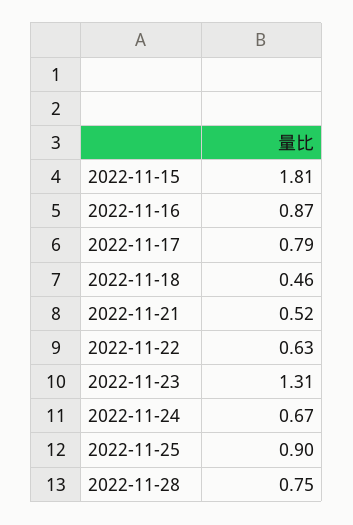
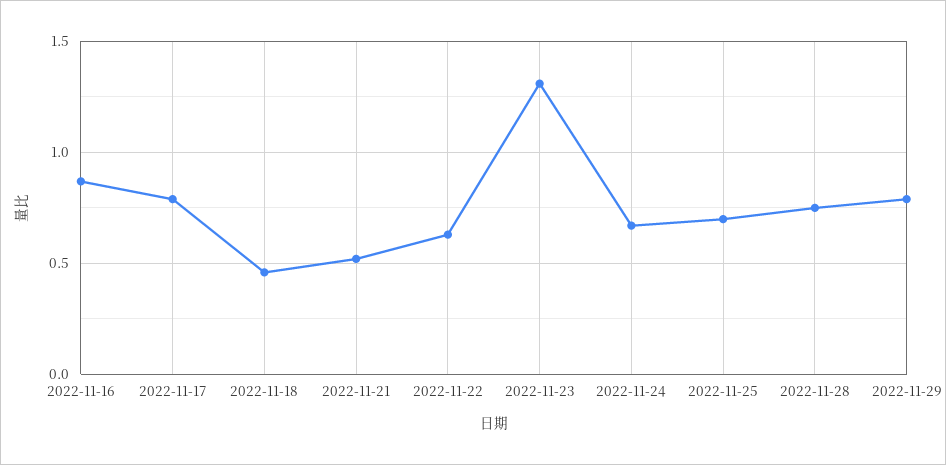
2022-11-15: 1.81 -> none
2022-11-25: 0.9 -> 0.7
2022-11-29: none -> 0.8

